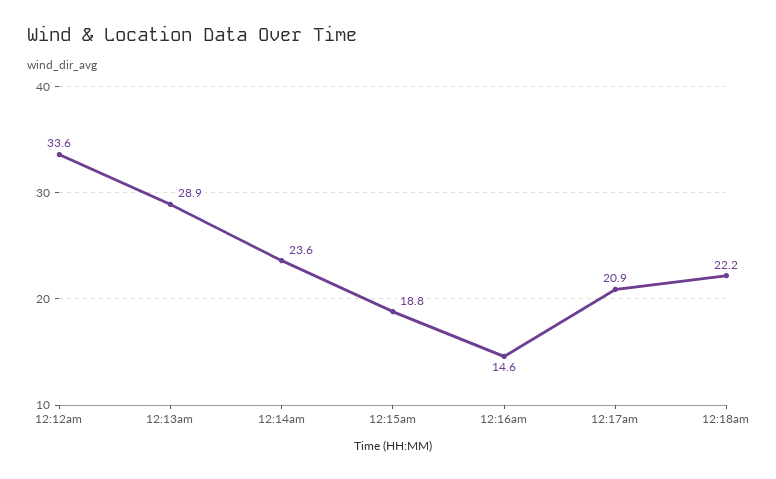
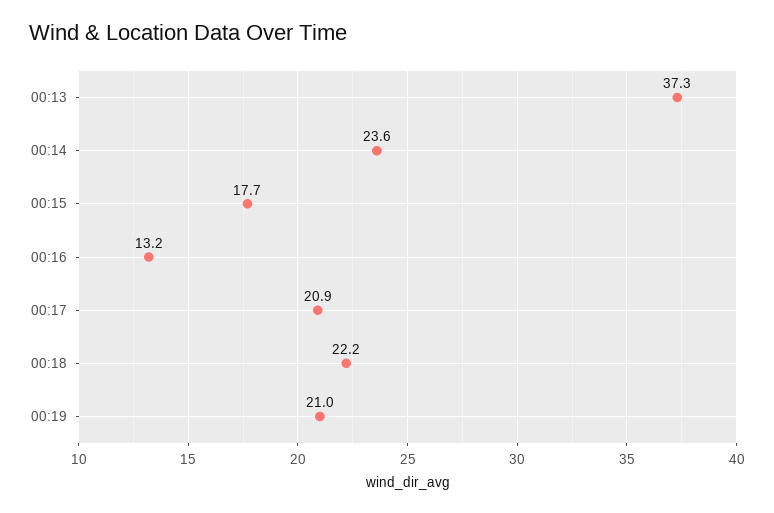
12:12am: 33.6 -> none
12:13am: 28.9 -> 37.3
12:15am: 18.8 -> 17.7
12:16am: 14.6 -> 13.2
00:19: none -> 21

